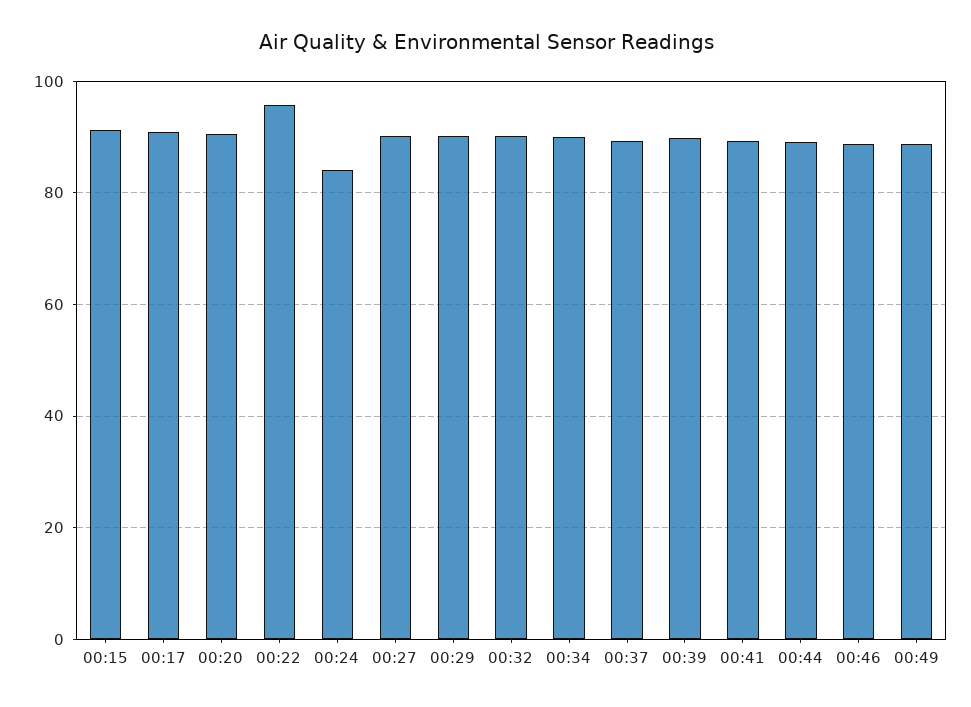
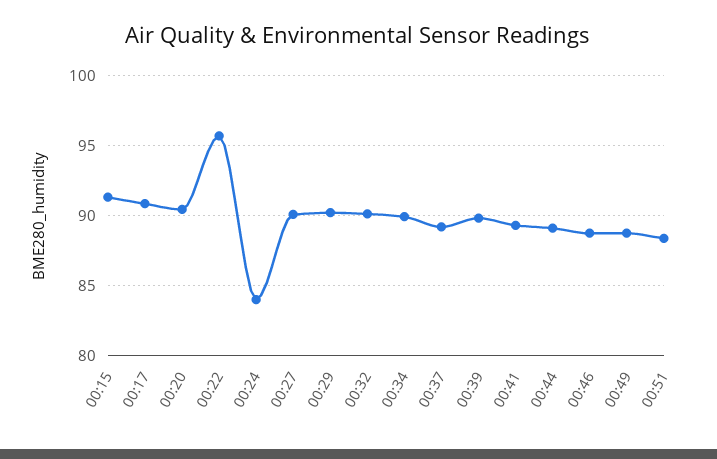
00:51: none -> 88.5

